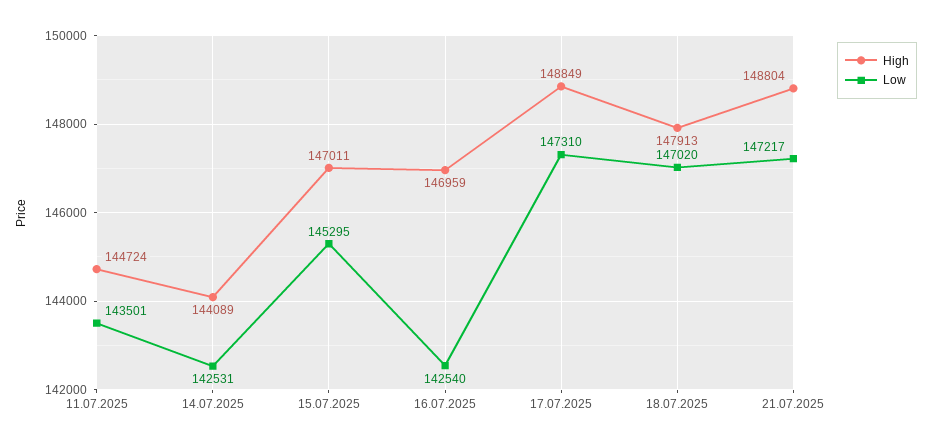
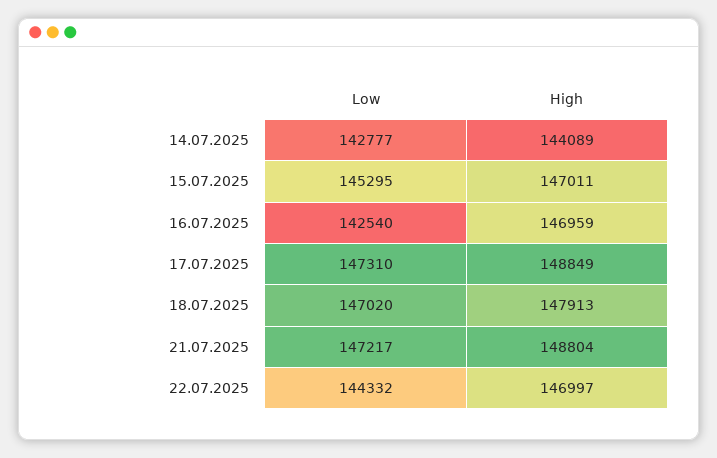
High, 11.07.2025: 144724 -> none
Low, 11.07.2025: 143501 -> none
Low, 14.07.2025: 142531 -> 142777
Low, 22.07.2025: none -> 144332
High, 22.07.2025: none -> 146997

